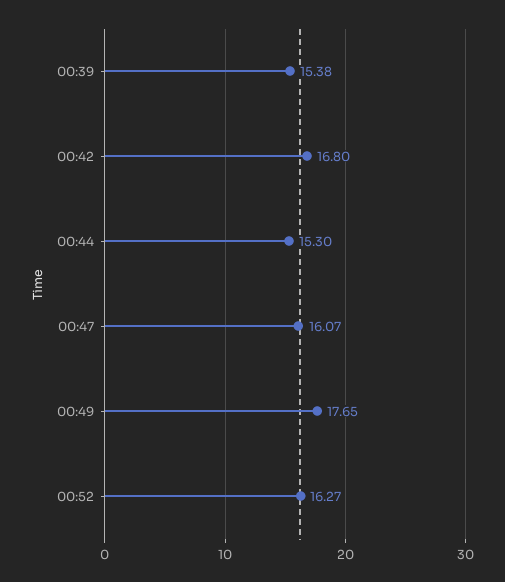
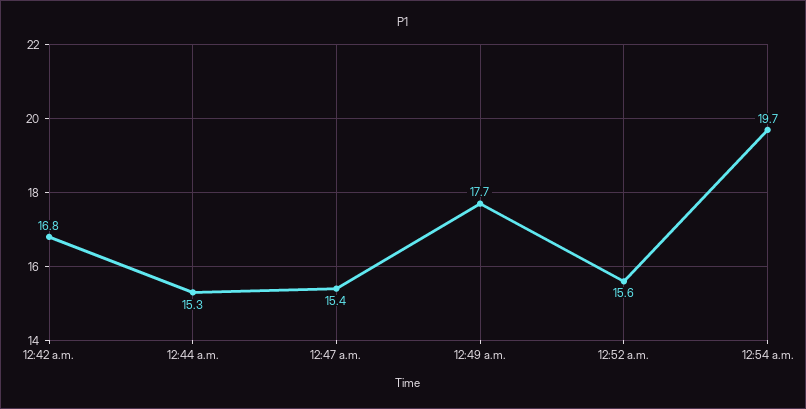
00:39: 15.38 -> none
00:47: 16.07 -> 15.4
00:52: 16.27 -> 15.6
12:54 a.m.: none -> 19.7

